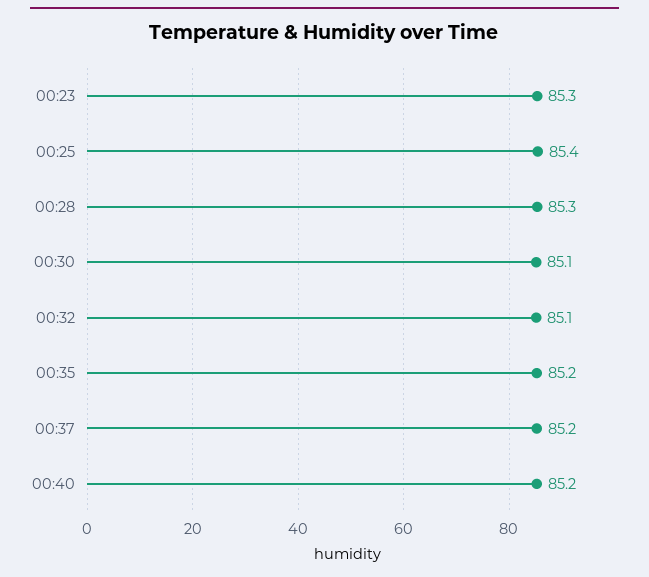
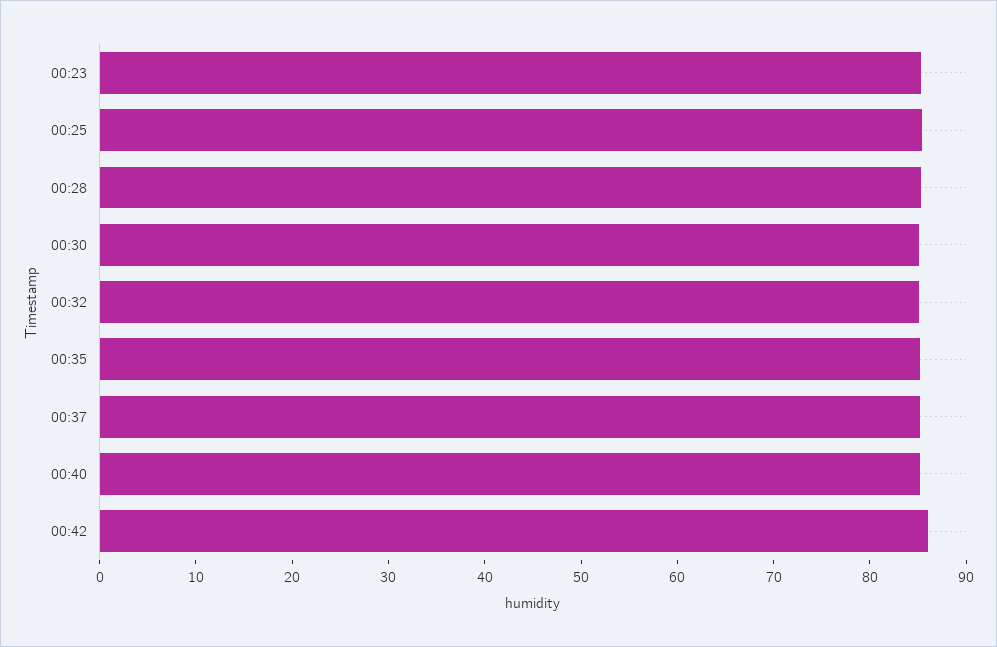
00:42: none -> 86

